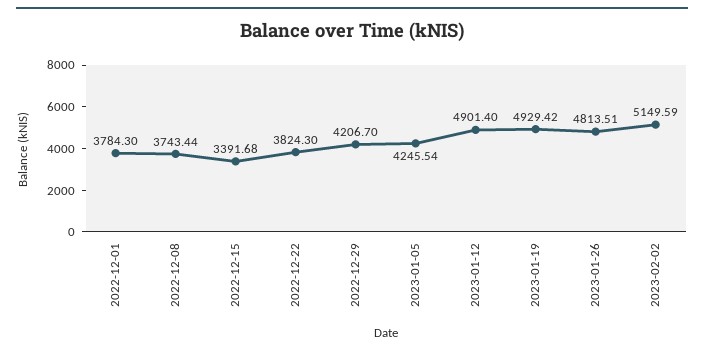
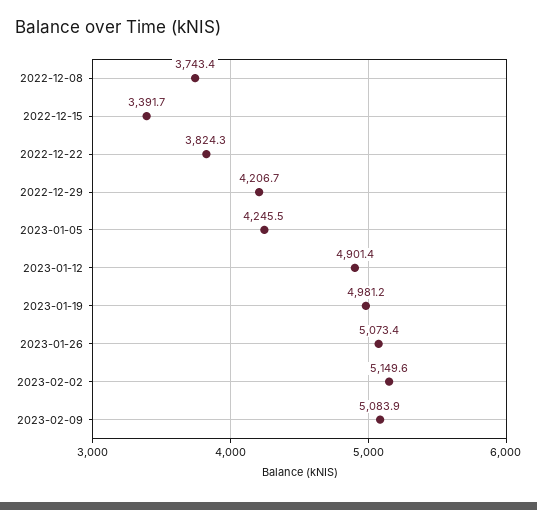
2022-12-01: 3784.3 -> none
2023-01-19: 4929.42 -> 4981.2
2023-01-26: 4813.51 -> 5073.4
2023-02-09: none -> 5083.9

